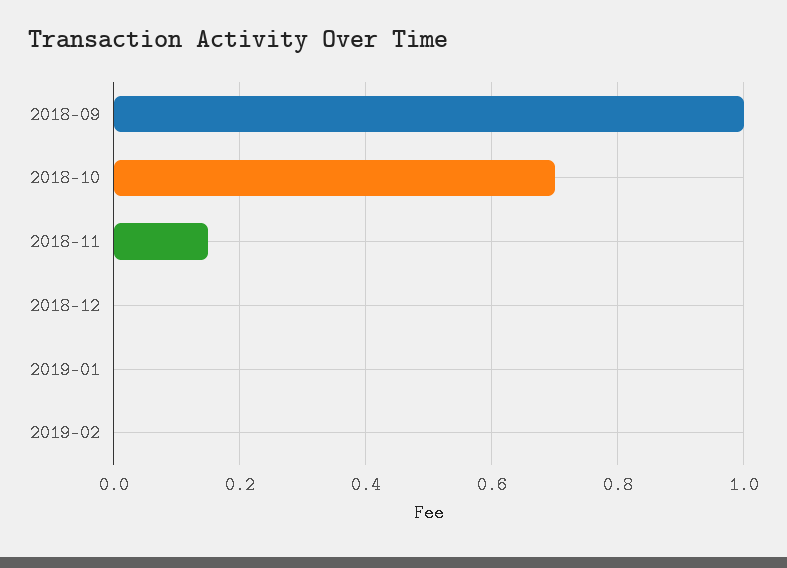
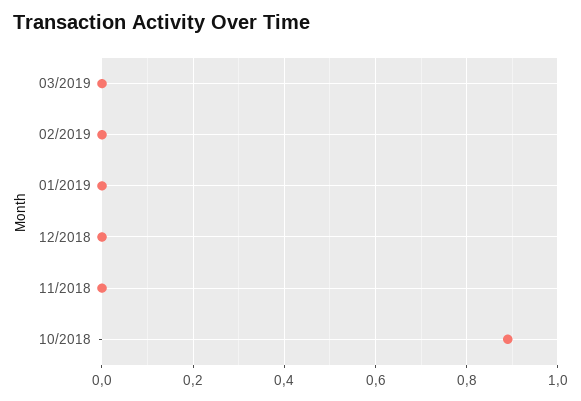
2018-09: 1 -> none
2018-10: 0.7 -> 0.9
2018-11: 0.15 -> 0
03/2019: none -> 0

